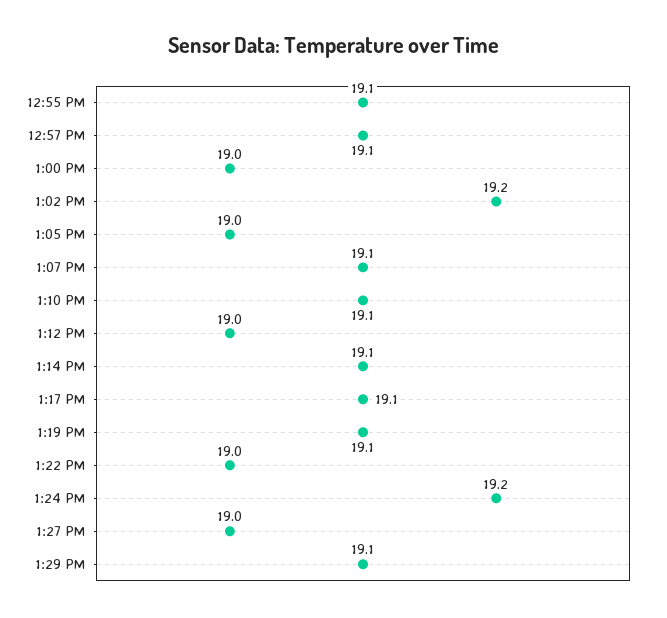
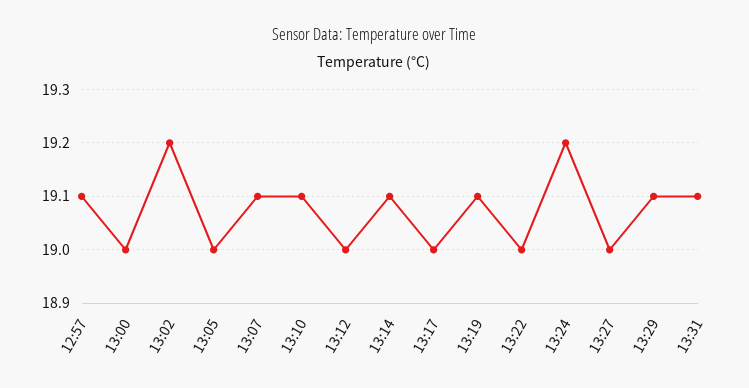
12:55 PM: 19.1 -> none
1:17 PM: 19.1 -> 19
13:31: none -> 19.1

